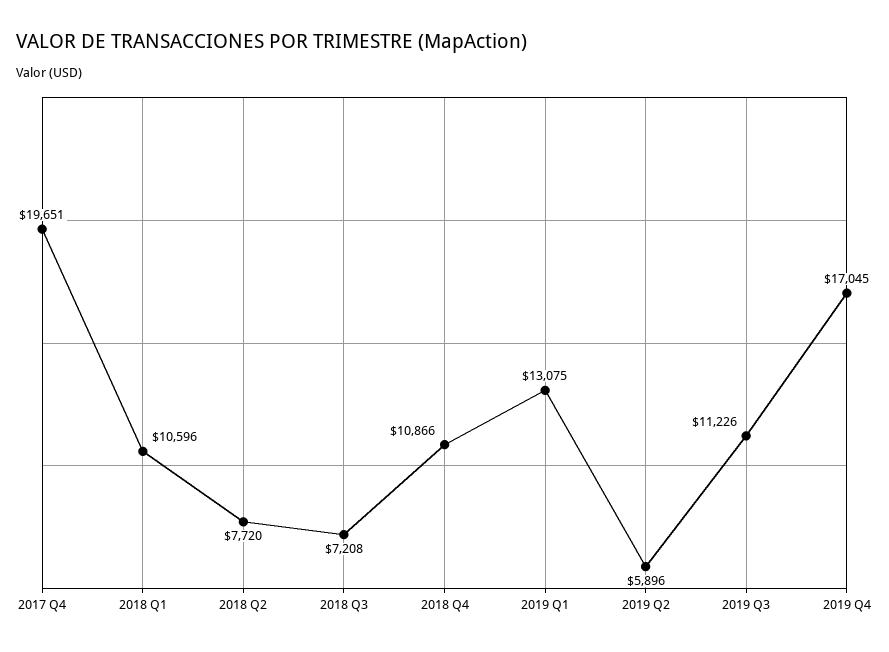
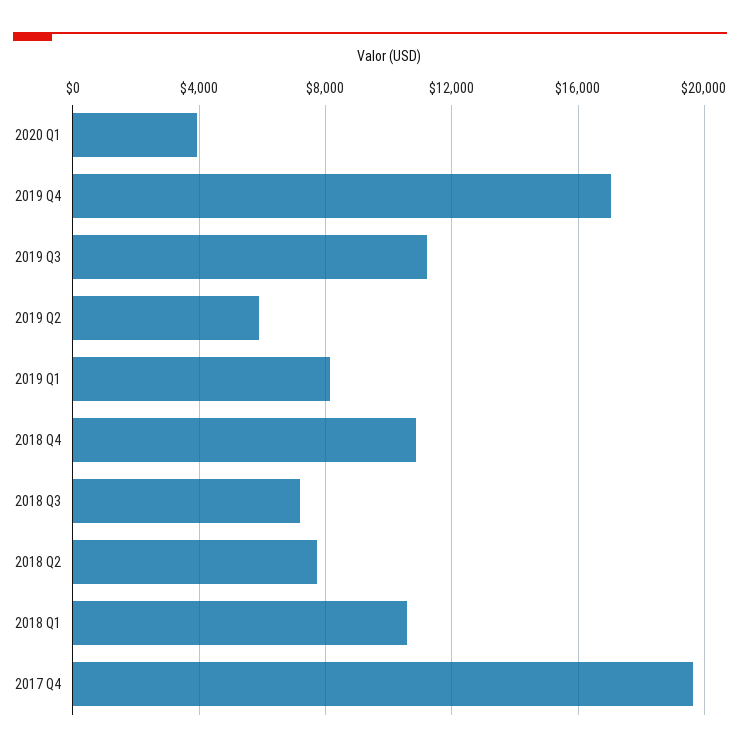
2019 Q1: 13075 -> 8000
2020 Q1: none -> 4000

